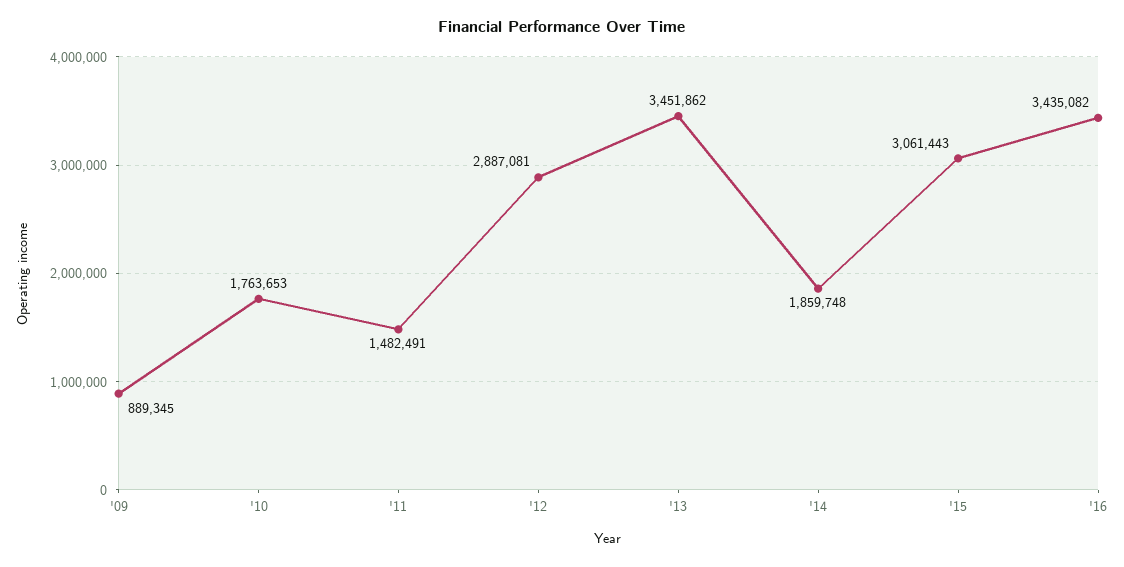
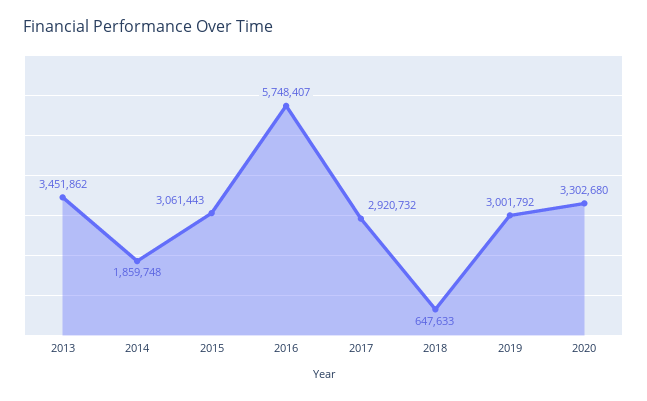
'09: 889345 -> none
'10: 1763653 -> none
'11: 1482491 -> none
'12: 2887081 -> none
'16: 3435082 -> 5748407
2017: none -> 2920732
2018: none -> 647633
2019: none -> 3001792
2020: none -> 3302680

